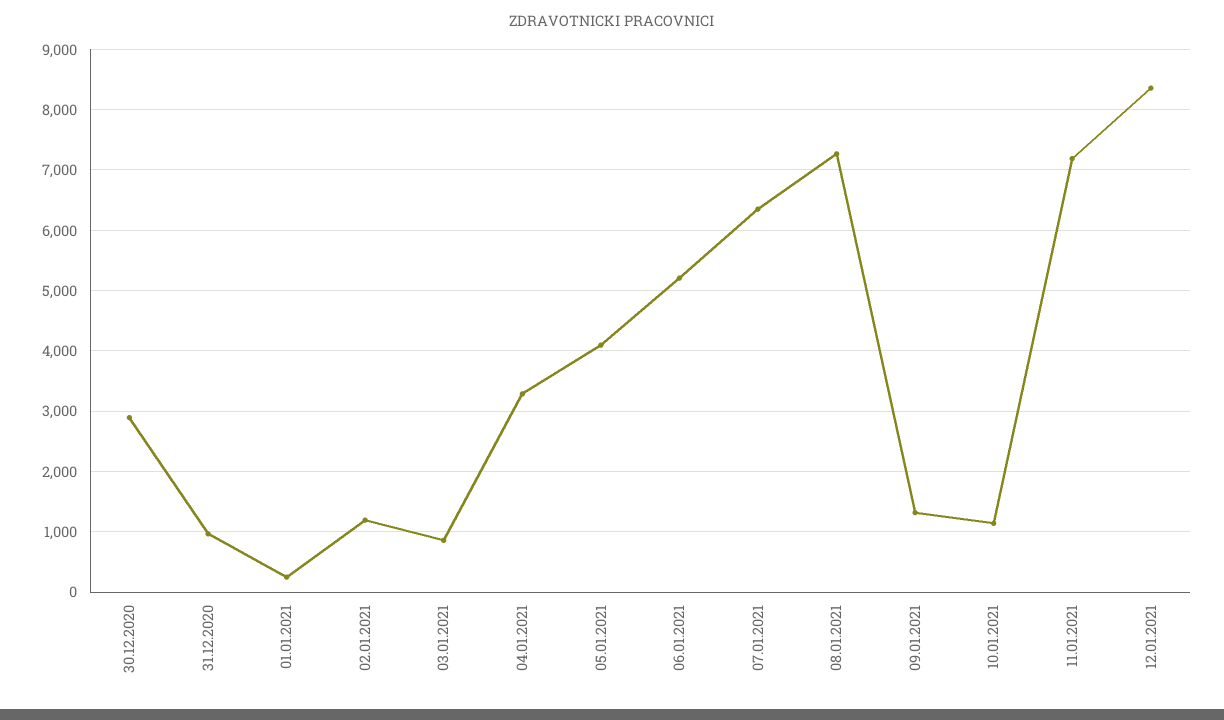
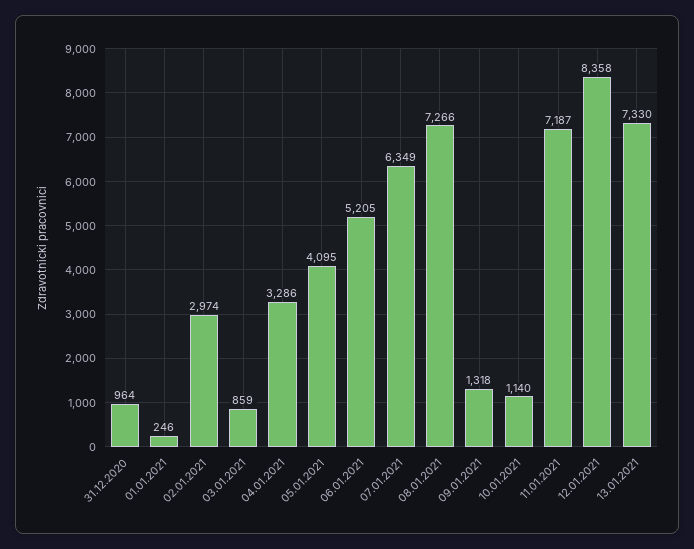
30.12.2020: 2900 -> none
02.01.2021: 1200 -> 2974
13.01.2021: none -> 7330

